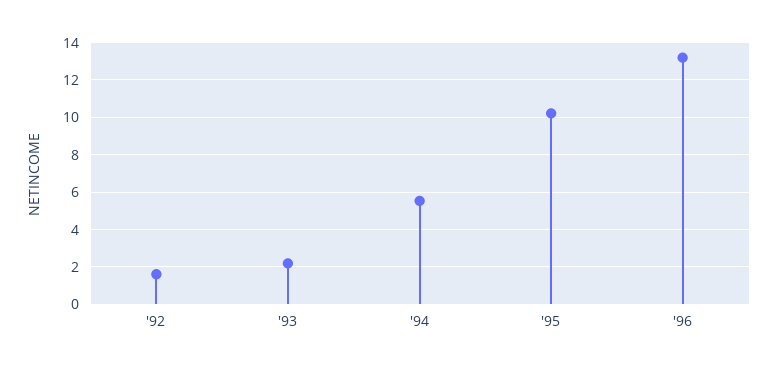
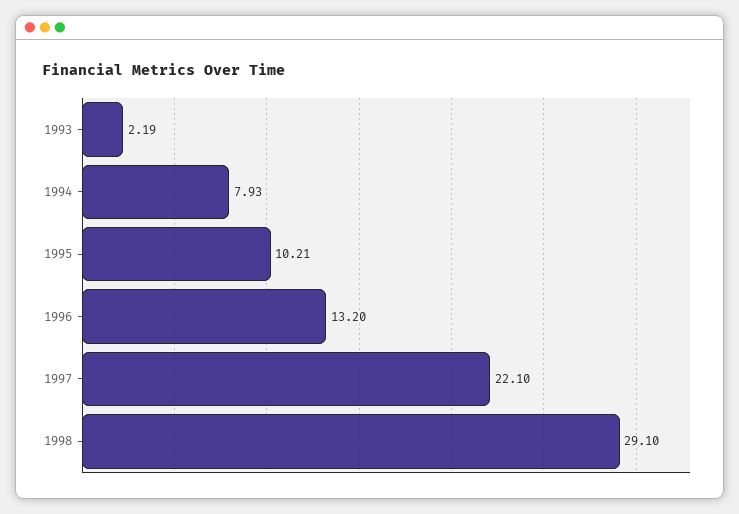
'92: 1.5 -> none
'94: 5.5 -> 7.93
1997: none -> 22.1
1998: none -> 29.1

